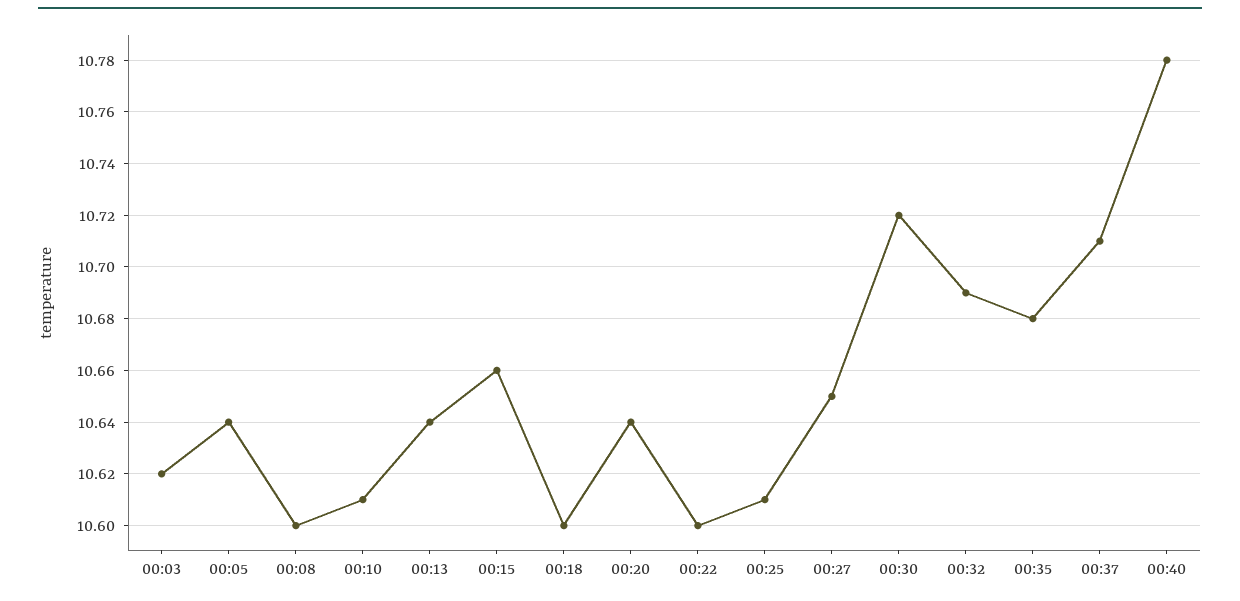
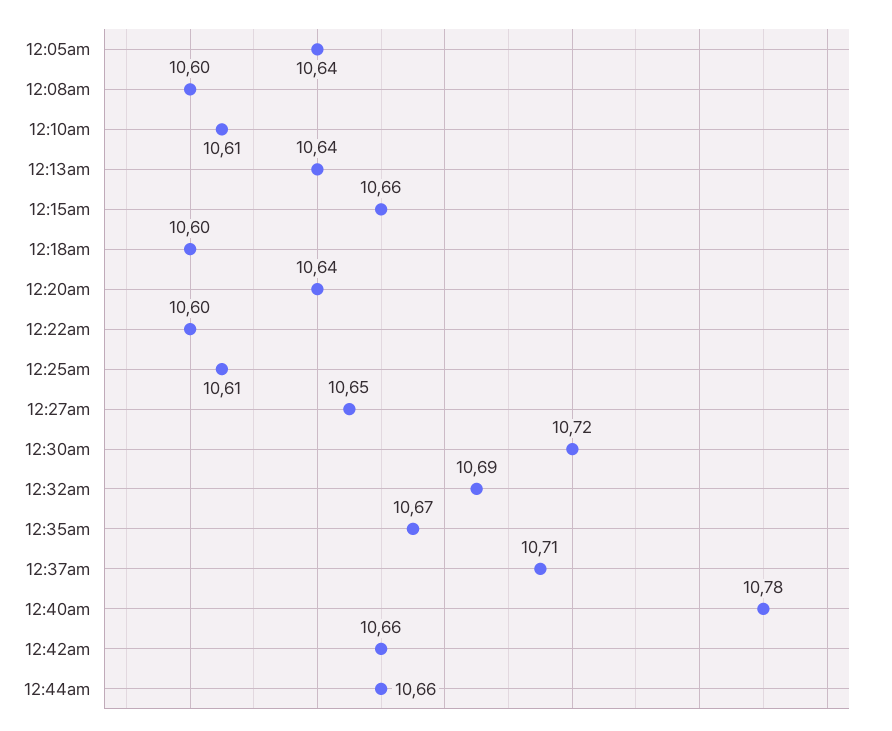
00:03: 10.62 -> none
00:35: 10.68 -> 10.67
12:42am: none -> 10.66
12:44am: none -> 10.66

